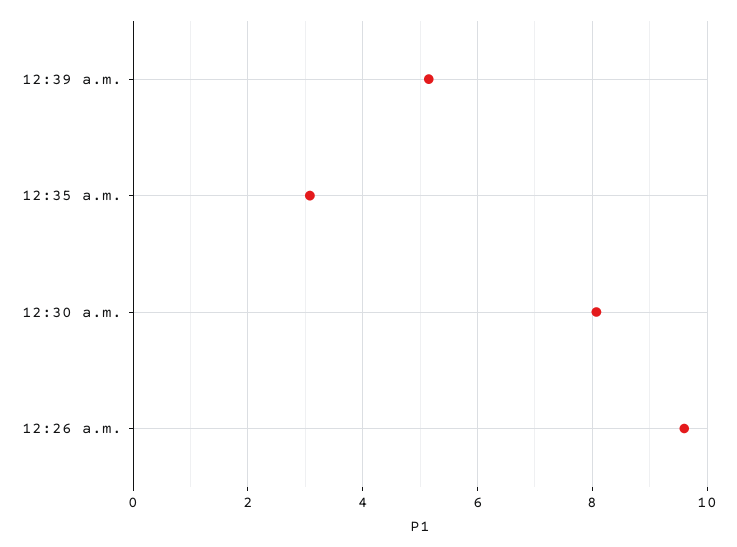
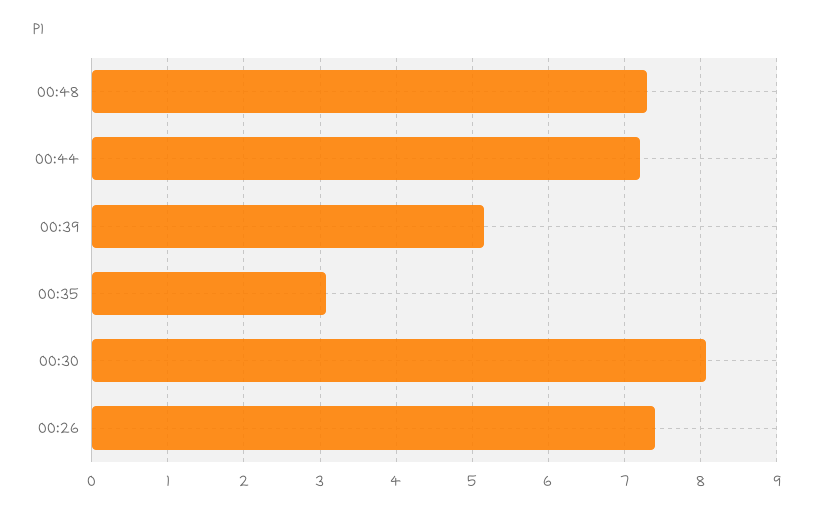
12:26 a.m.: 9.6 -> 7.4
00:48: none -> 7.3
00:44: none -> 7.2

